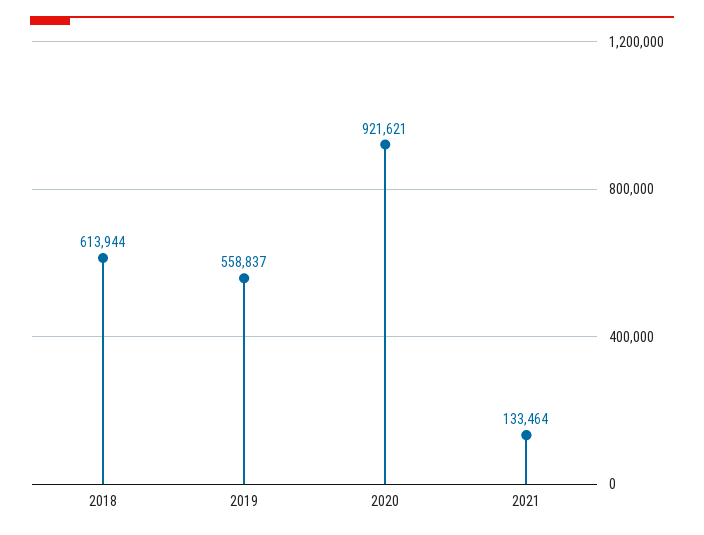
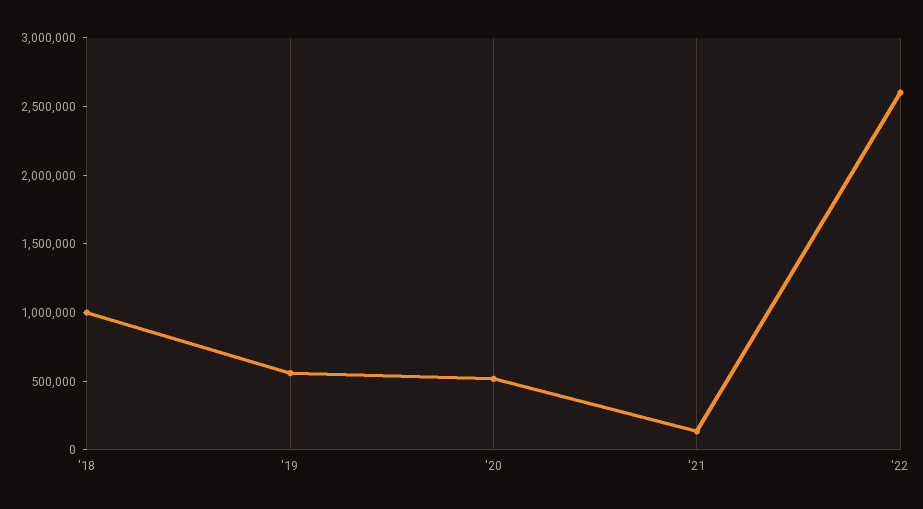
2018: 613944 -> 1000000
2020: 921621 -> 500000
'22: none -> 2600000

